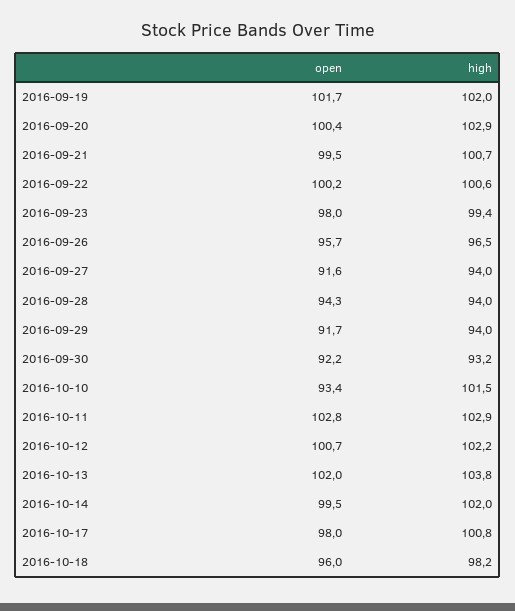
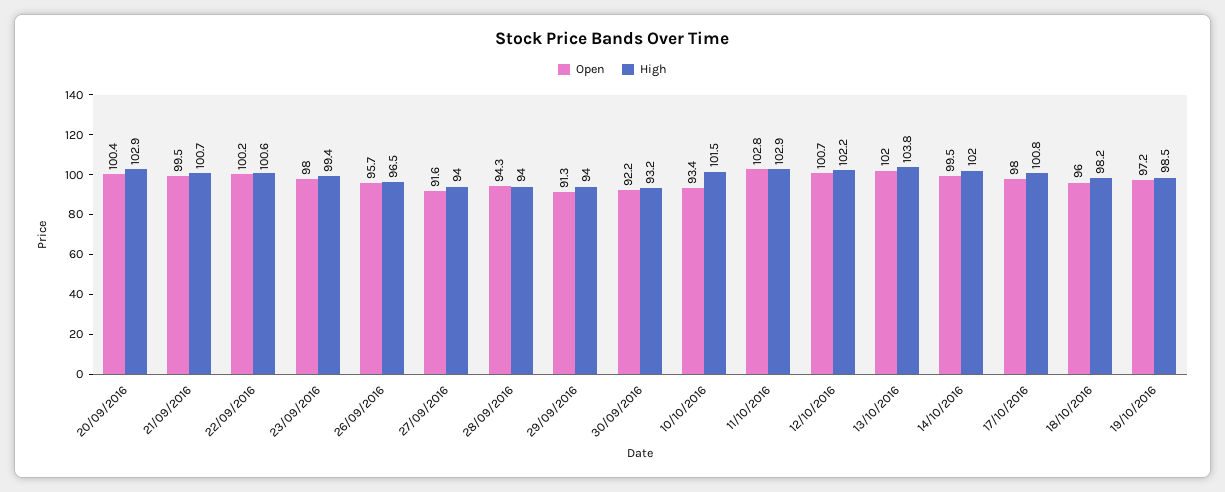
open, 2016-09-19: 101.7 -> none
high, 2016-09-19: 102 -> none
open, 2016-09-29: 91.7 -> 91.3
open, 19/10/2016: none -> 97.2
high, 19/10/2016: none -> 98.5

